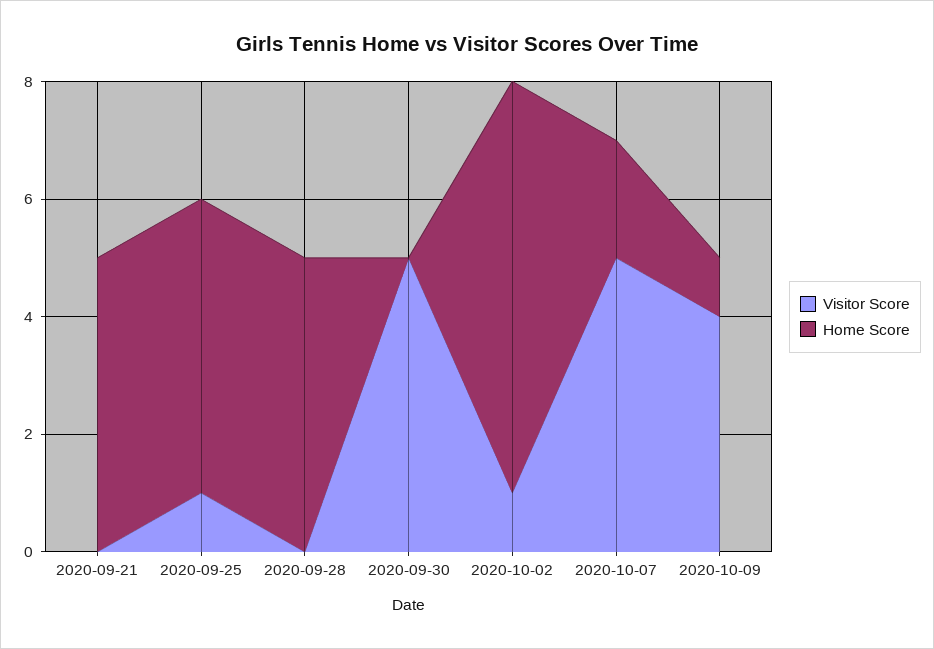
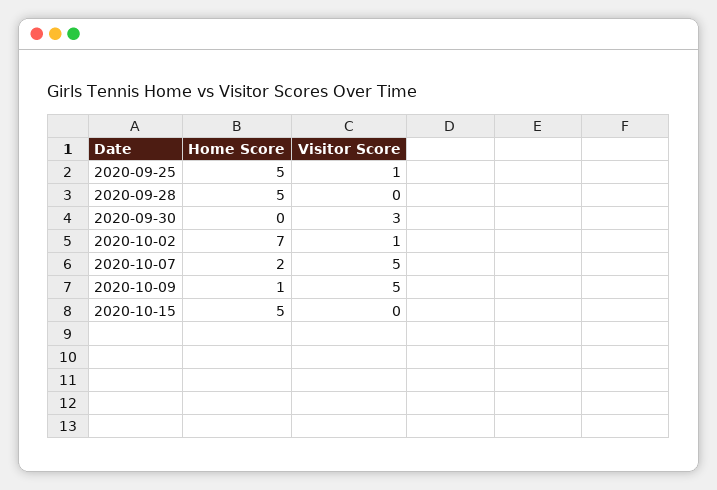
Visitor Score, 2020-09-21: 0 -> none
Home Score, 2020-09-21: 5 -> none
Visitor Score, 2020-09-30: 5 -> 3
Visitor Score, 2020-10-09: 4 -> 5
Home Score, 2020-10-15: none -> 5
Visitor Score, 2020-10-15: none -> 0

